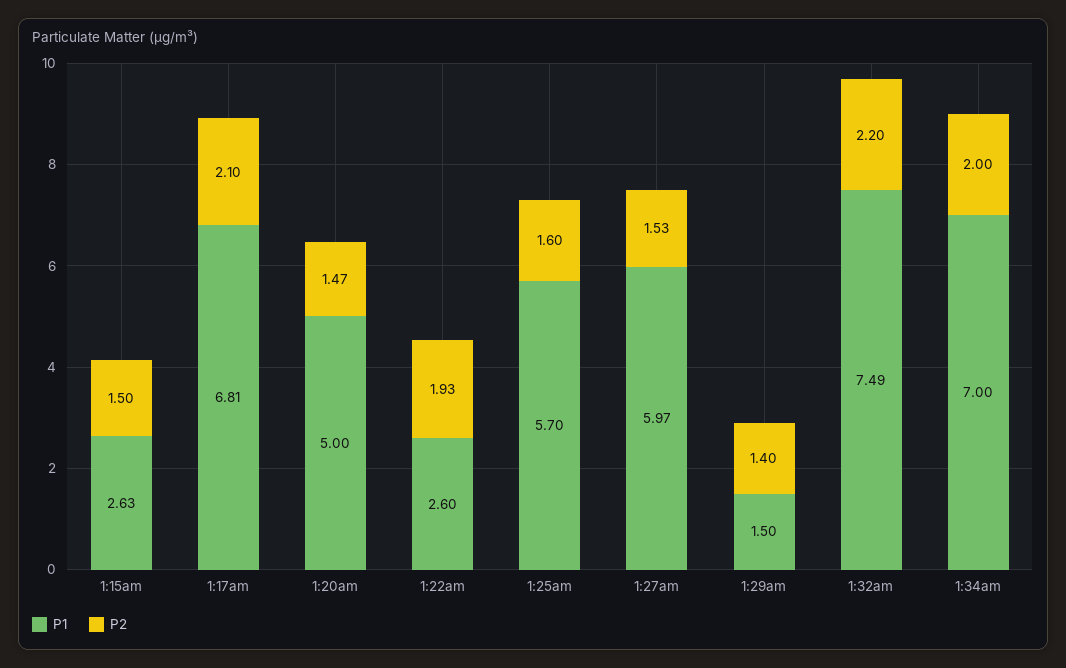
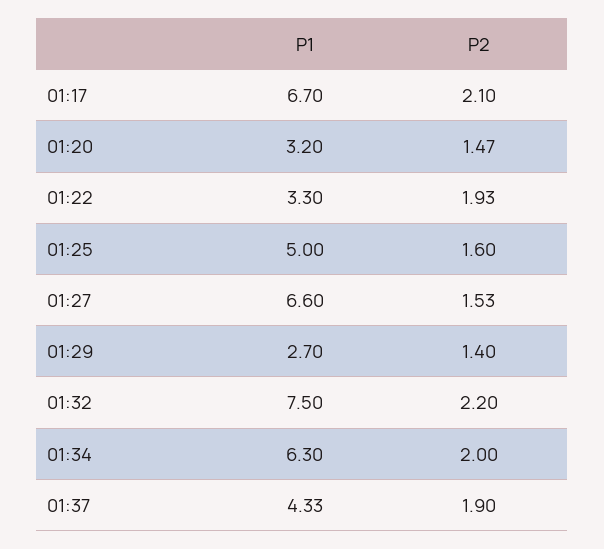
P1, 1:15am: 2.63 -> none
P2, 1:15am: 1.5 -> none
P1, 1:17am: 6.81 -> 6.7
P1, 1:20am: 5 -> 3.2
P1, 1:22am: 2.6 -> 3.3
P1, 1:25am: 5.7 -> 5
P1, 1:27am: 5.97 -> 6.6
P1, 1:29am: 1.5 -> 2.7
P1, 1:32am: 7.49 -> 7.5
P1, 1:34am: 7 -> 6.3
P1, 01:37: none -> 4.33
P2, 01:37: none -> 1.9

